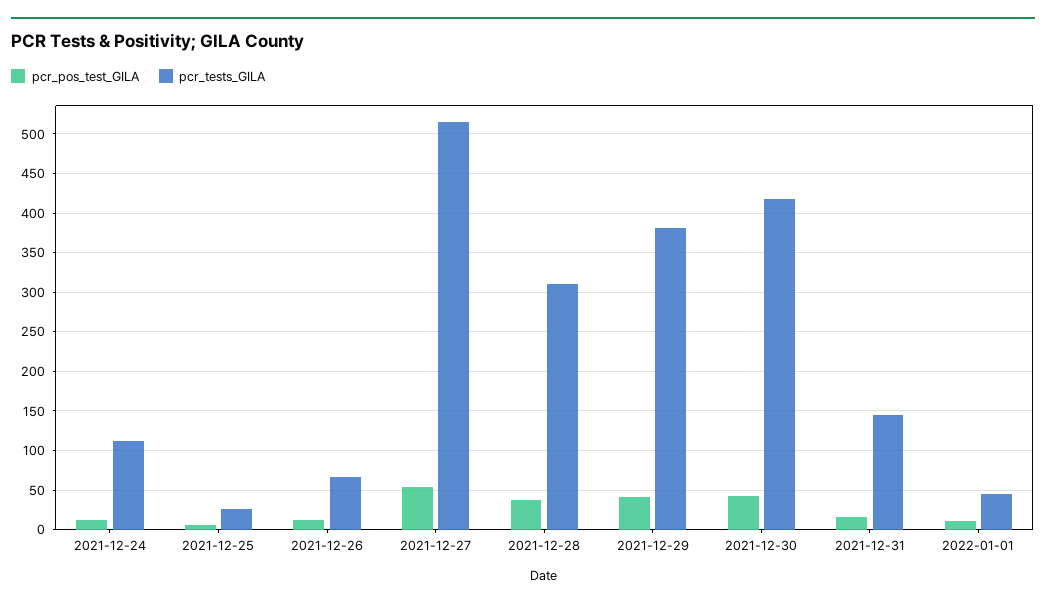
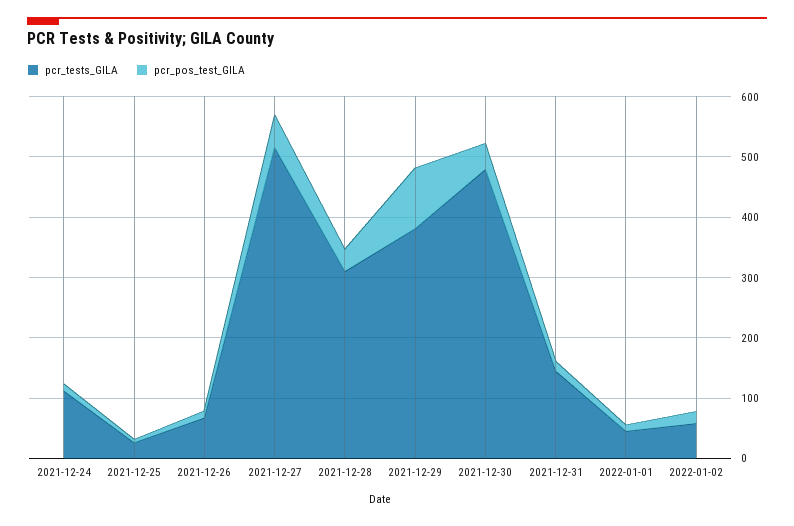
pcr_pos_test_GILA, 2021-12-29: 40 -> 100
pcr_tests_GILA, 2021-12-30: 420 -> 480
pcr_tests_GILA, 2022-01-02: none -> 60
pcr_pos_test_GILA, 2022-01-02: none -> 20

